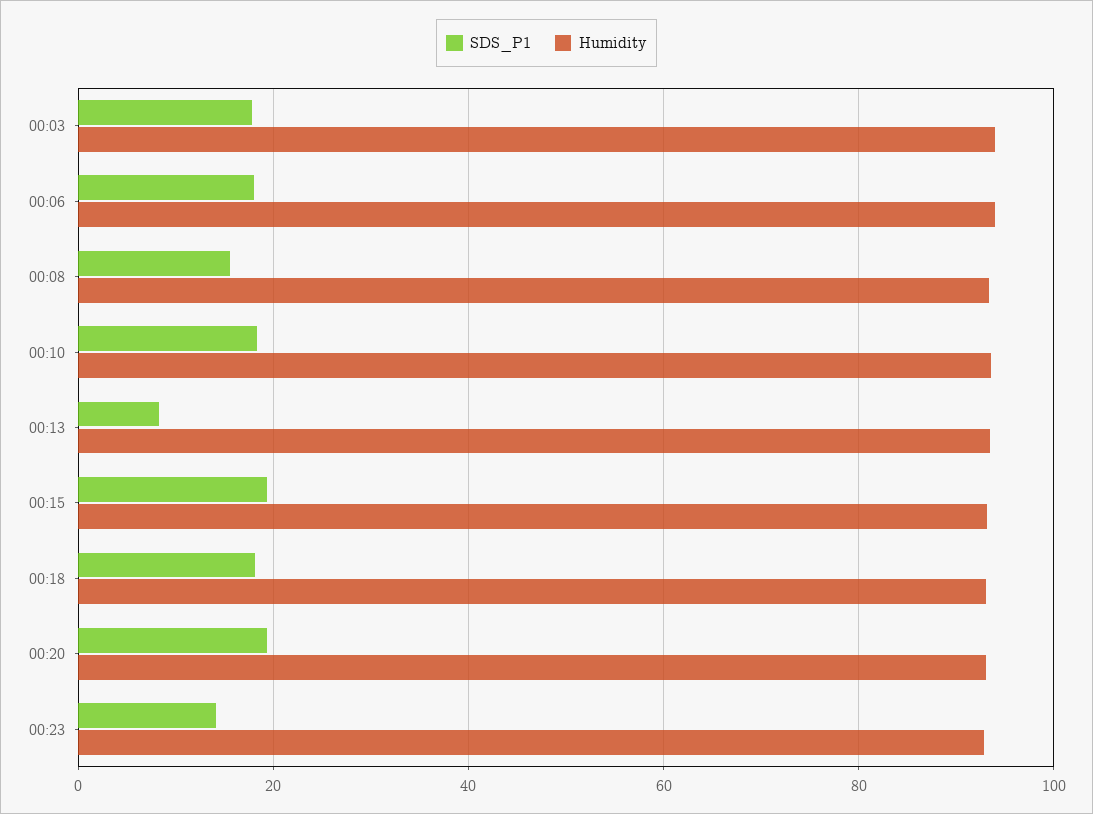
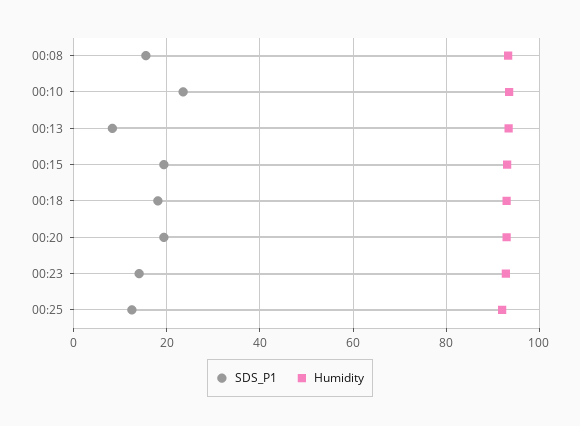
SDS_P1, 00:03: 18 -> none
Humidity, 00:03: 94 -> none
SDS_P1, 00:06: 18 -> none
Humidity, 00:06: 94 -> none
SDS_P1, 00:10: 18 -> 24
SDS_P1, 00:25: none -> 12
Humidity, 00:25: none -> 92

